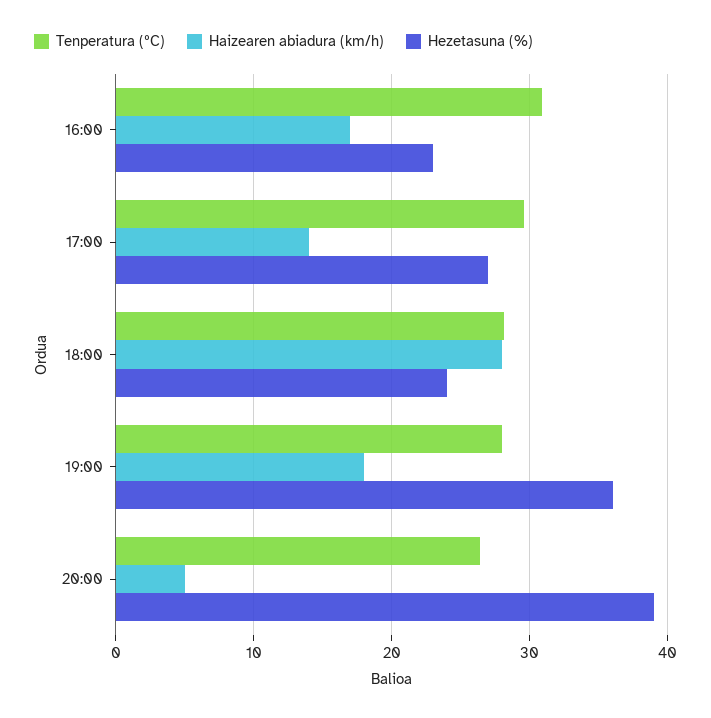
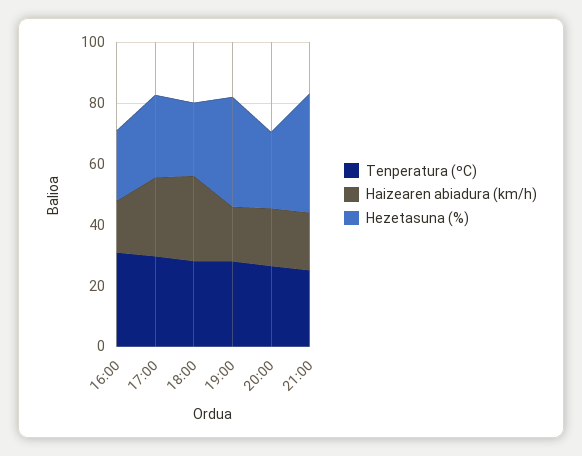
Haizearen abiadura (km/h), 17:00: 14 -> 25
Haizearen abiadura (km/h), 20:00: 5 -> 20
Hezetasuna (%), 20:00: 39 -> 25
Tenperatura (ºC), 21:00: none -> 25
Haizearen abiadura (km/h), 21:00: none -> 20
Hezetasuna (%), 21:00: none -> 40

